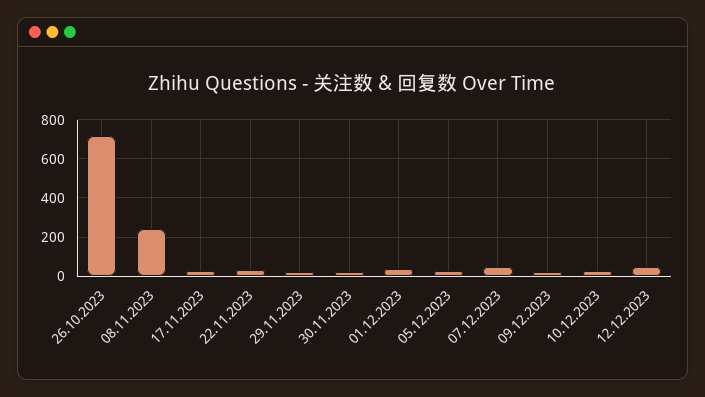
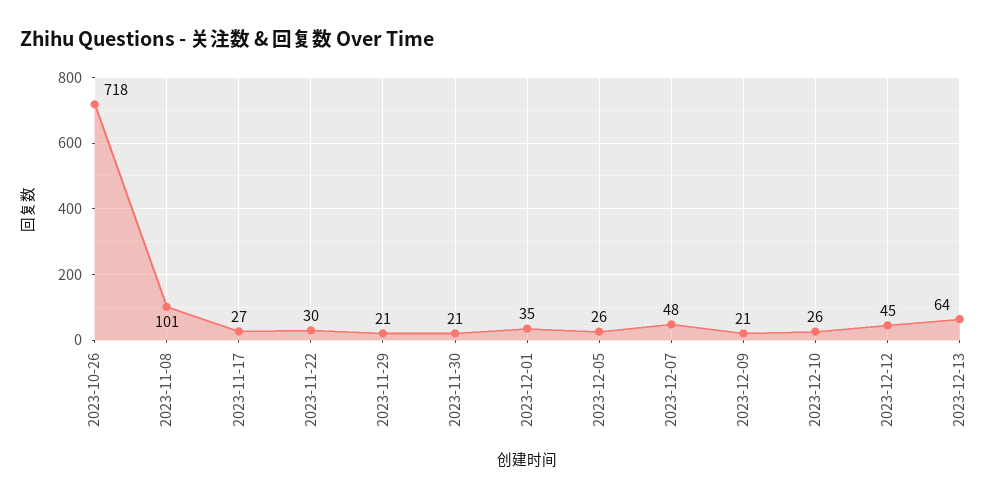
08.11.2023: 250 -> 101
2023-12-13: none -> 64

